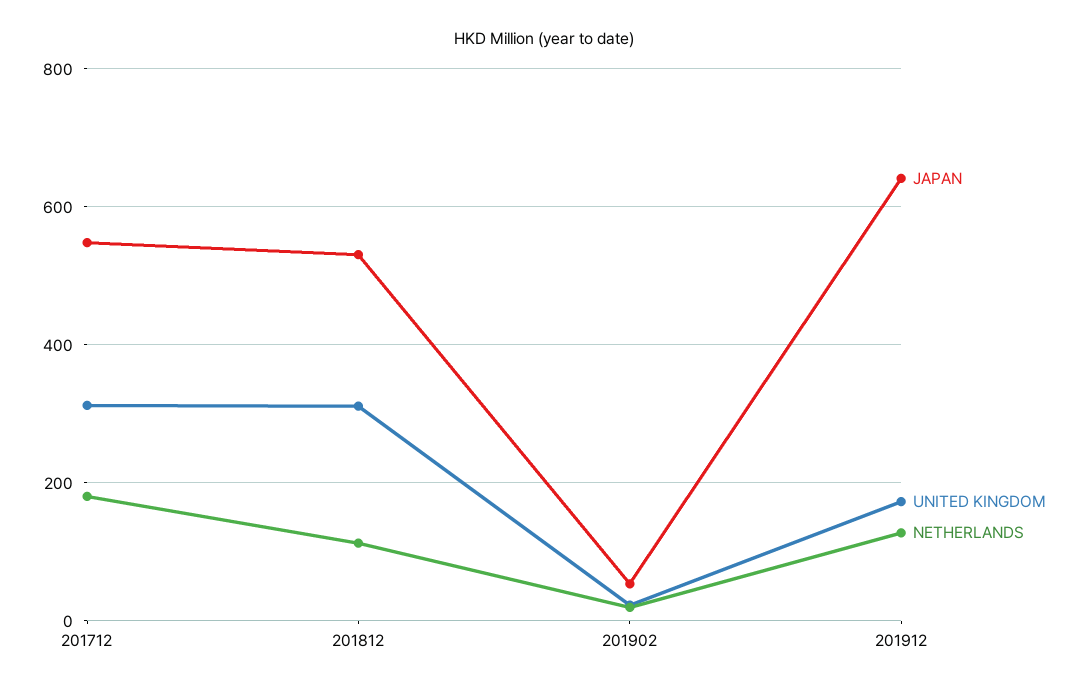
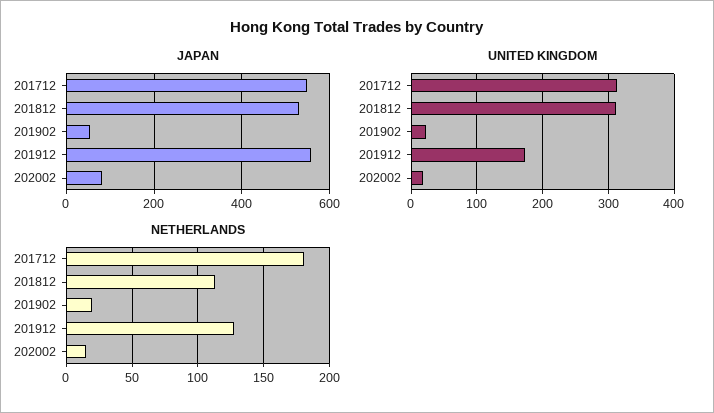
JAPAN, 201912: 640 -> 560
JAPAN, 202002: none -> 80
UNITED KINGDOM, 202002: none -> 20
NETHERLANDS, 202002: none -> 15

